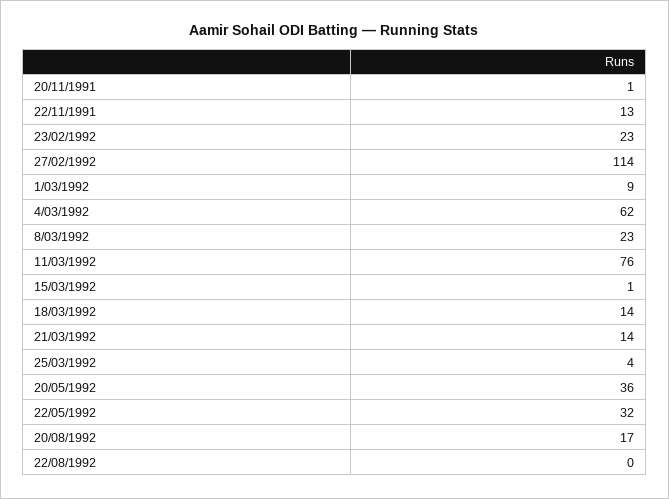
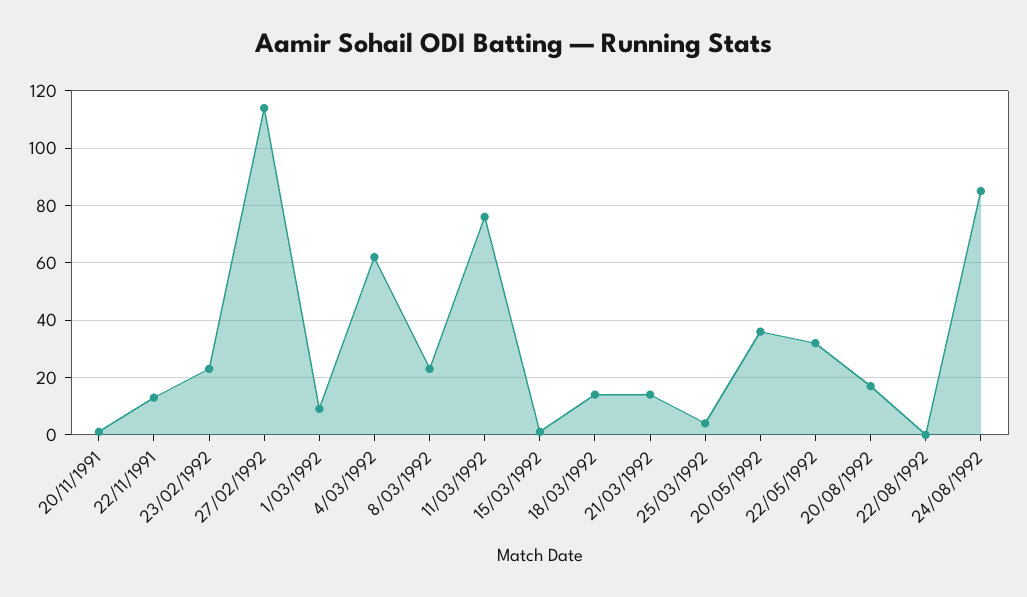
24/08/1992: none -> 85

